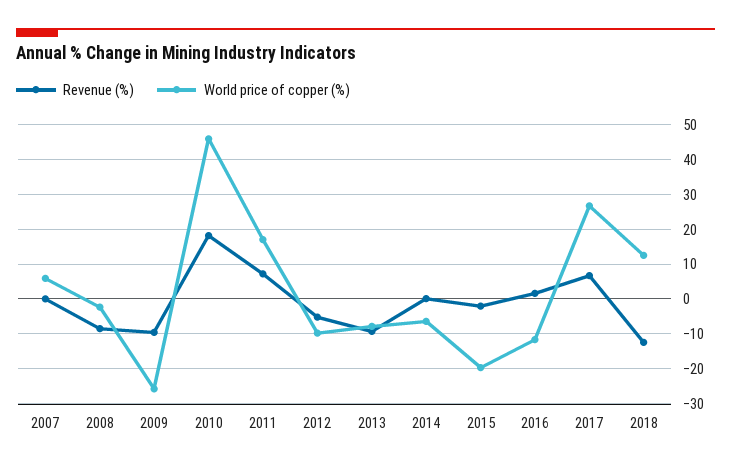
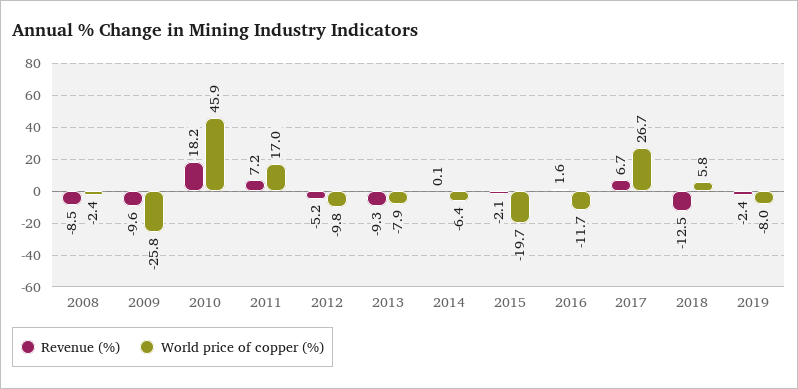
Revenue (%), 2007: 0 -> none
World price of copper (%), 2007: 6 -> none
World price of copper (%), 2018: 12 -> 5.8
Revenue (%), 2019: none -> -2.4
World price of copper (%), 2019: none -> -8

